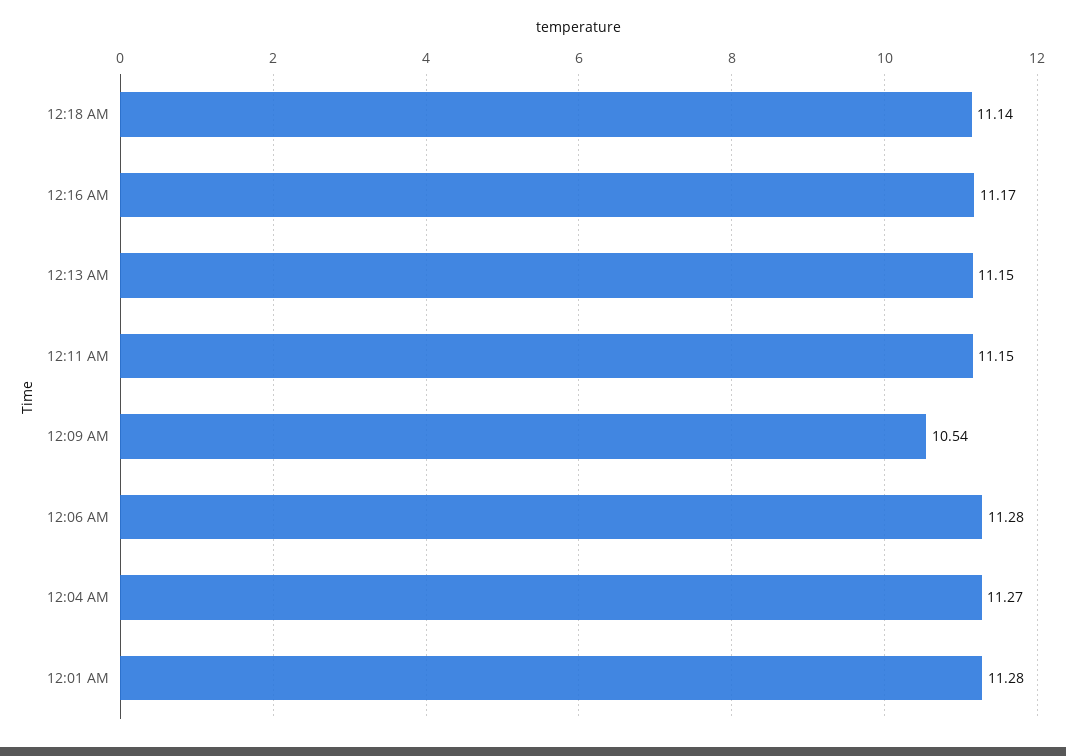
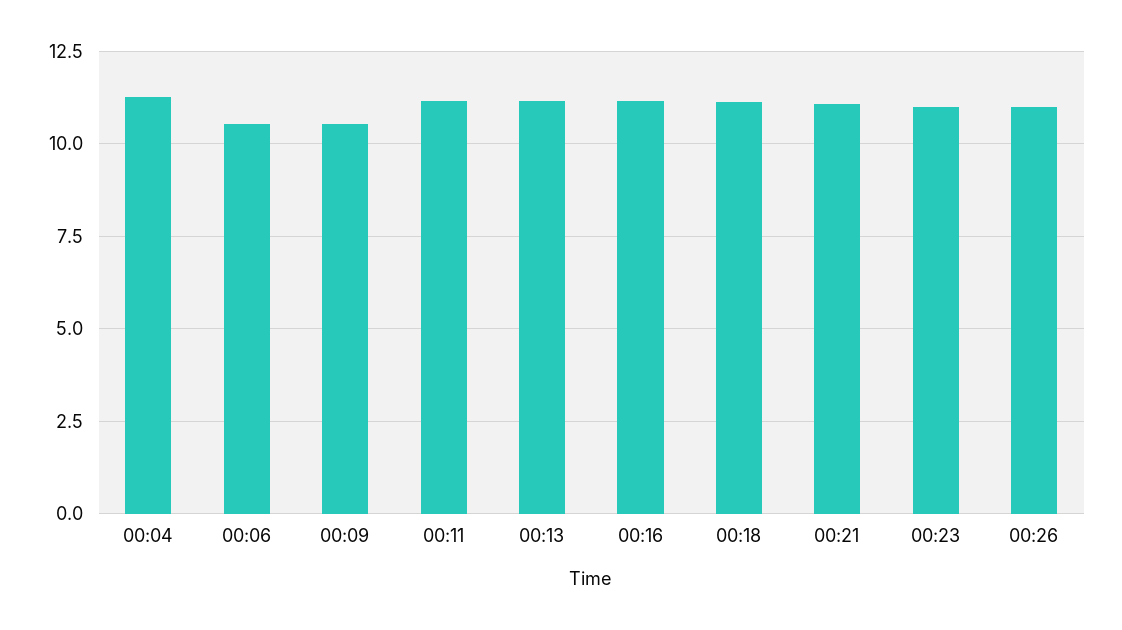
12:06 AM: 11.28 -> 10.5
12:01 AM: 11.28 -> none
00:21: none -> 11
00:23: none -> 11
00:26: none -> 11

